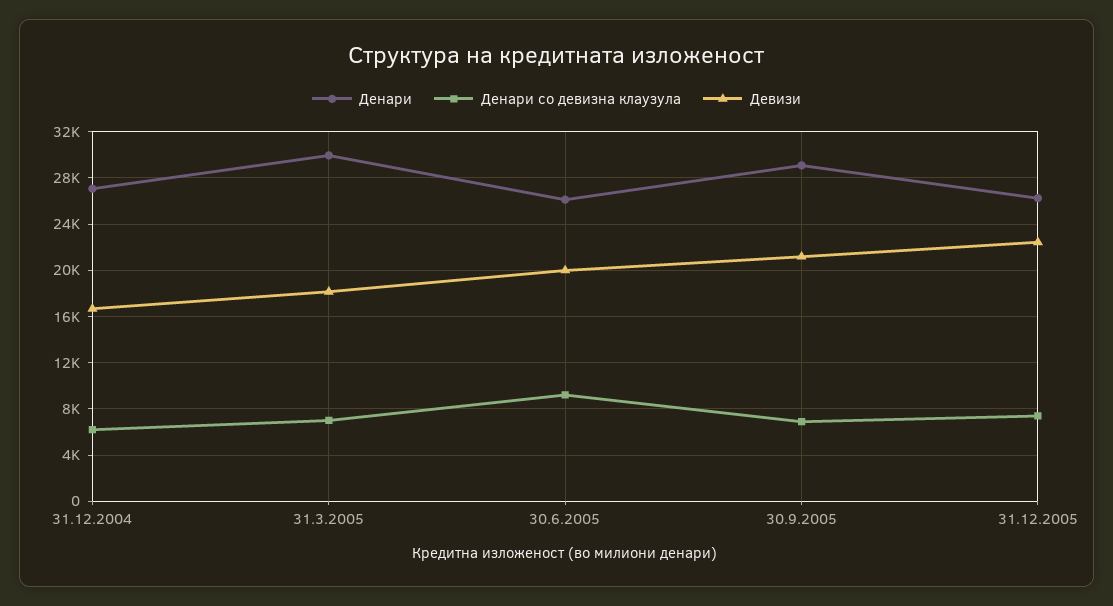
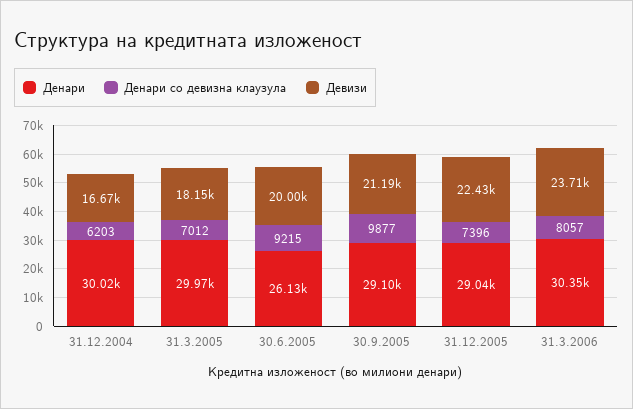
Денари, 31.12.2004: 27000 -> 30020
Денари со девизна клаузула, 30.9.2005: 7000 -> 9877
Денари, 31.12.2005: 26000 -> 29040
Денари, 31.3.2006: none -> 30350
Денари со девизна клаузула, 31.3.2006: none -> 8057
Девизи, 31.3.2006: none -> 23710

